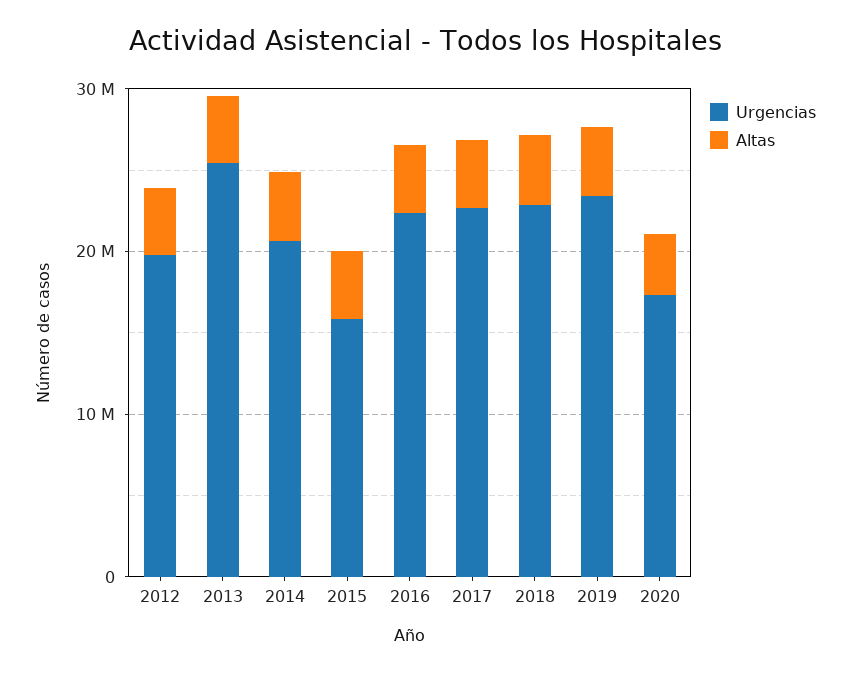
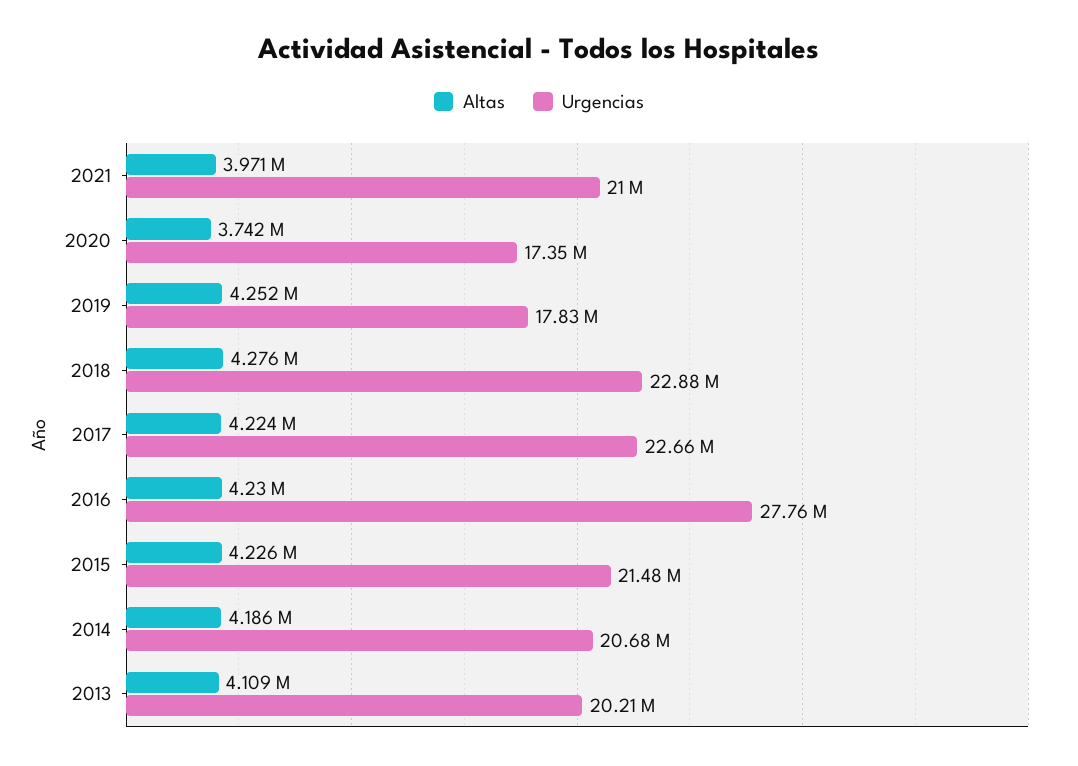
Urgencias, 2012: 20000000 -> none
Altas, 2012: 4000000 -> none
Urgencias, 2013: 26000000 -> 20210000
Urgencias, 2015: 16000000 -> 21480000
Urgencias, 2016: 22000000 -> 27760000
Urgencias, 2019: 24000000 -> 17830000
Altas, 2021: none -> 3971000
Urgencias, 2021: none -> 21000000

